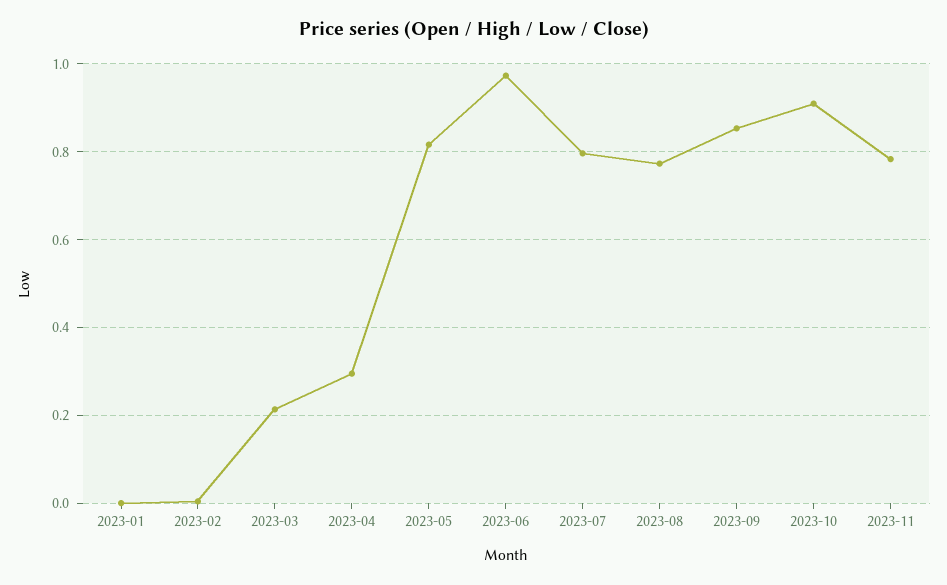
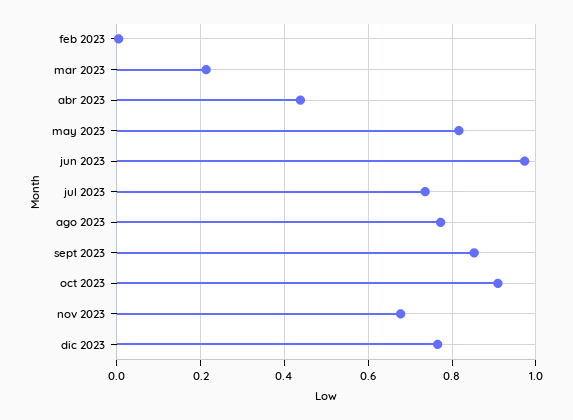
2023-01: 0 -> none
2023-04: 0.3 -> 0.44
2023-07: 0.8 -> 0.74
2023-11: 0.78 -> 0.68
dic 2023: none -> 0.76

